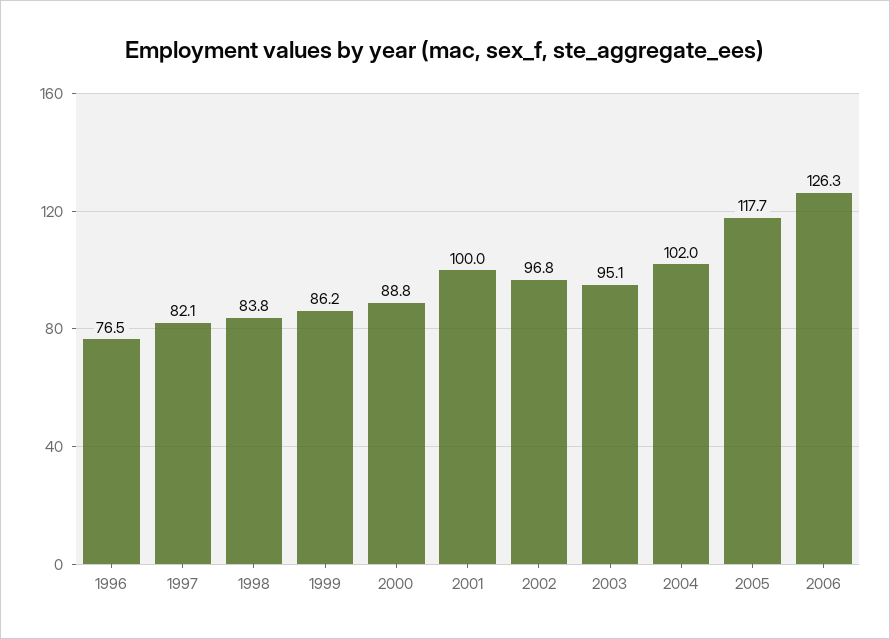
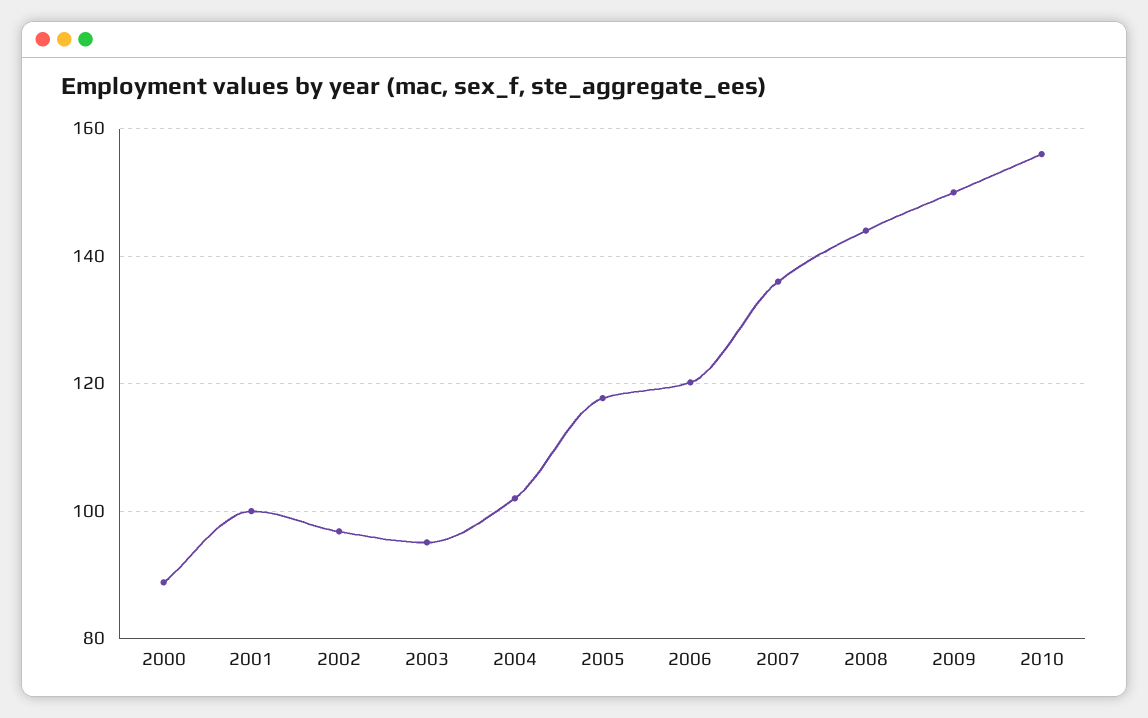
1996: 76.5 -> none
1997: 82.1 -> none
1998: 83.8 -> none
1999: 86.2 -> none
2006: 126.3 -> 120
2007: none -> 136
2008: none -> 144
2009: none -> 150
2010: none -> 156

